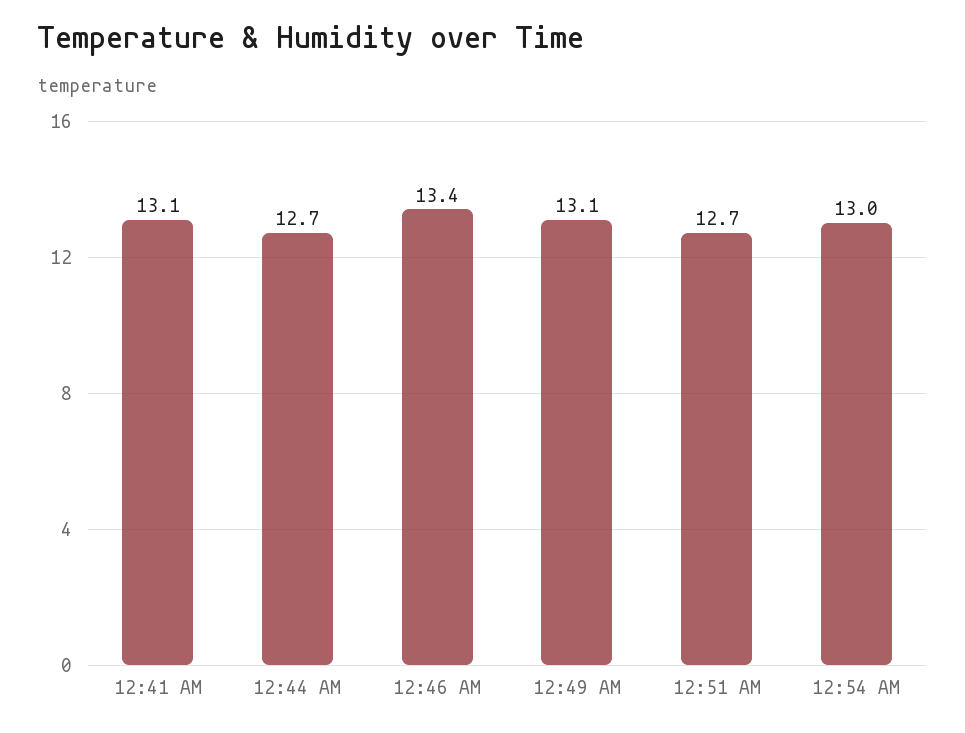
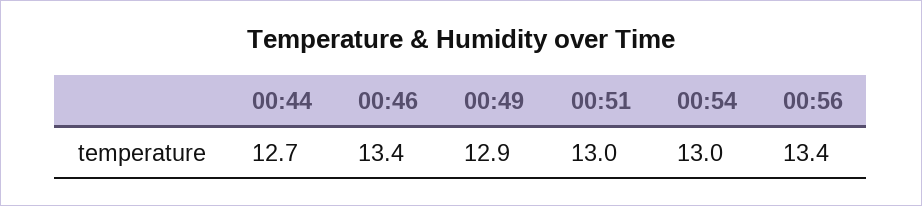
12:41 AM: 13.1 -> none
12:49 AM: 13.1 -> 12.9
12:51 AM: 12.7 -> 13
00:56: none -> 13.4

